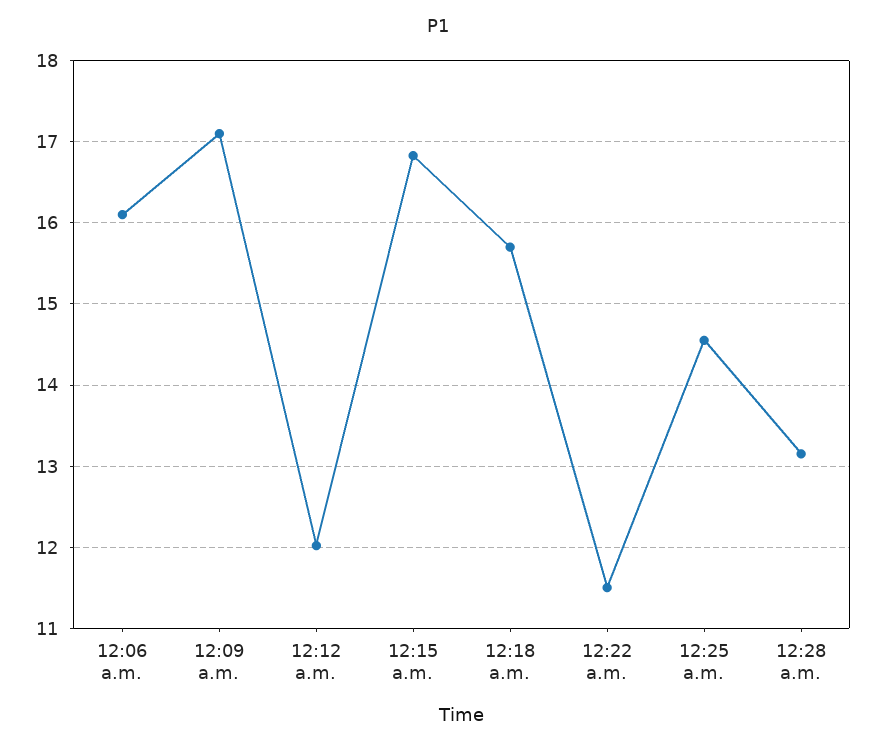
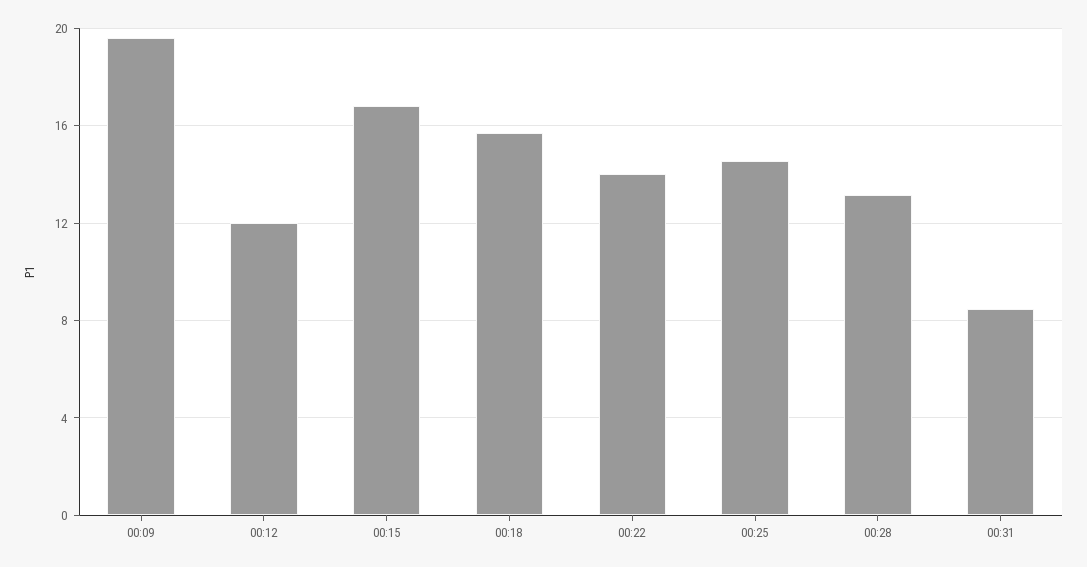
12:06 a.m.: 16.1 -> none
12:09 a.m.: 17.1 -> 19.5
12:22 a.m.: 11.5 -> 14
00:31: none -> 8.5

